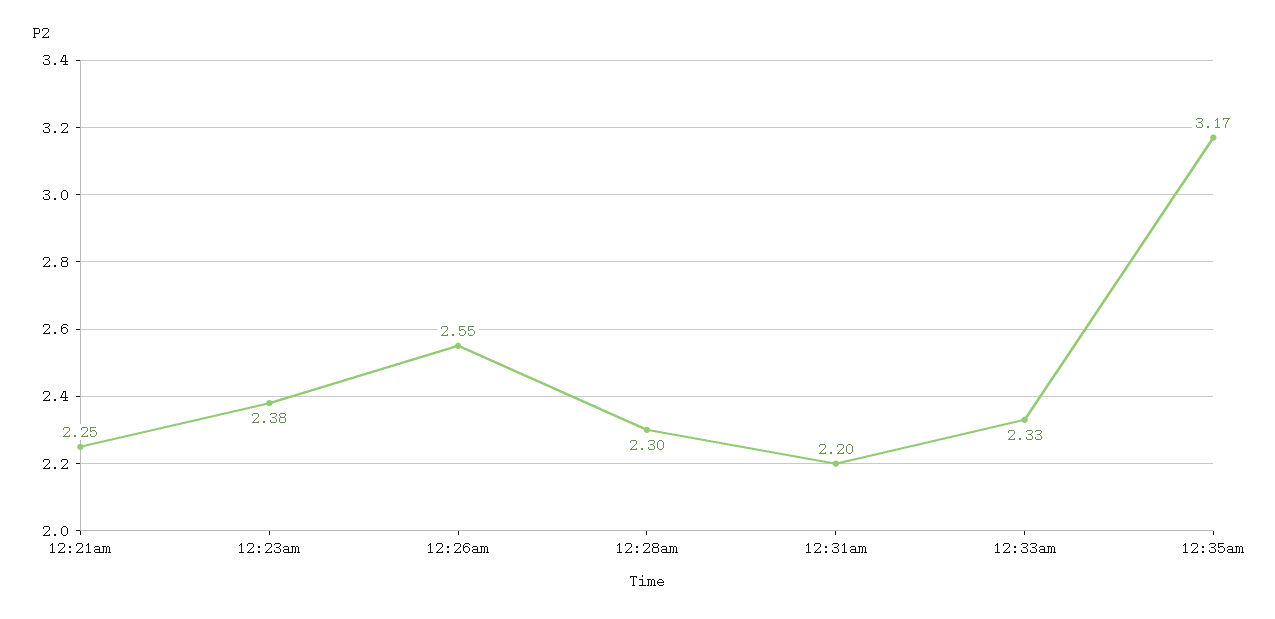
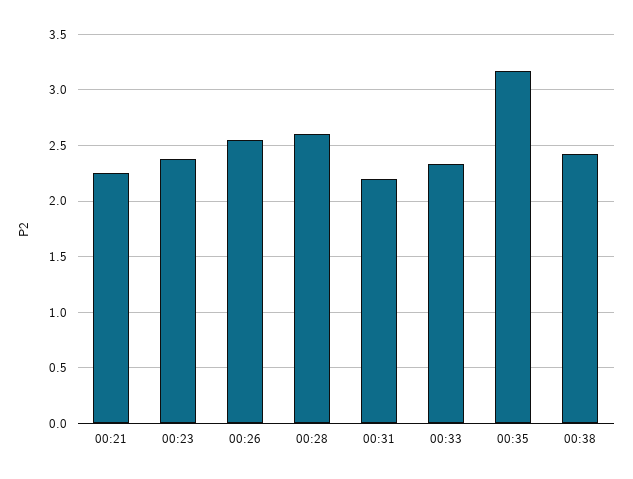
12:28am: 2.3 -> 2.6
00:38: none -> 2.4

